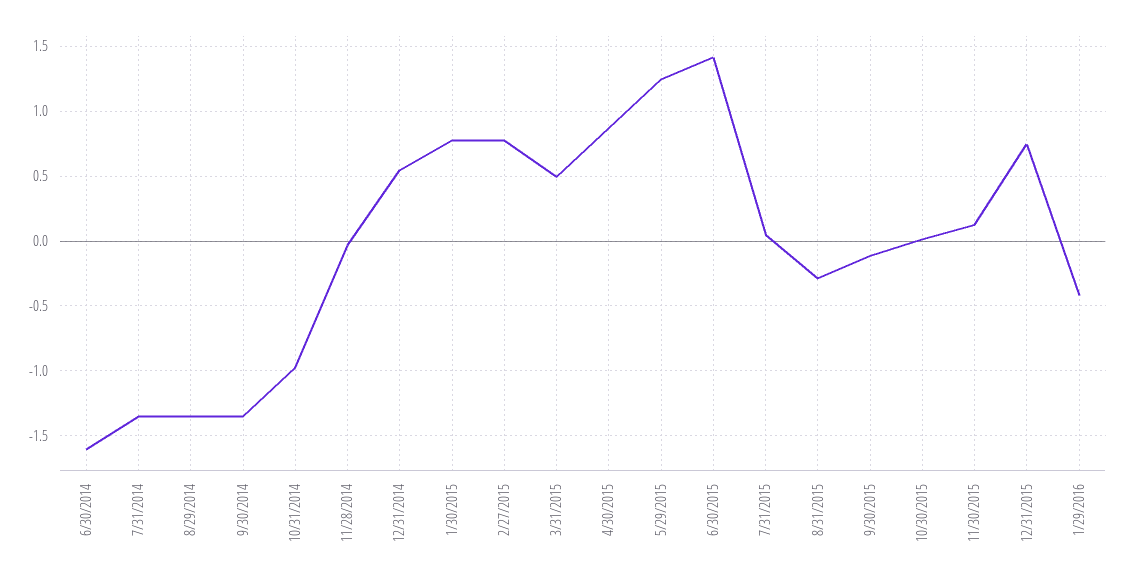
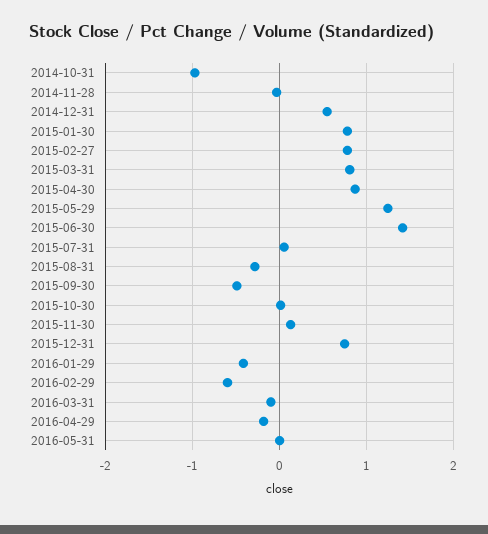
6/30/2014: -1.6 -> none
7/31/2014: -1.35 -> none
8/29/2014: -1.35 -> none
9/30/2014: -1.35 -> none
3/31/2015: 0.5 -> 0.8
9/30/2015: -0.1 -> -0.5
2016-02-29: none -> -0.6
2016-03-31: none -> -0.1
2016-04-29: none -> -0.2
2016-05-31: none -> 0

